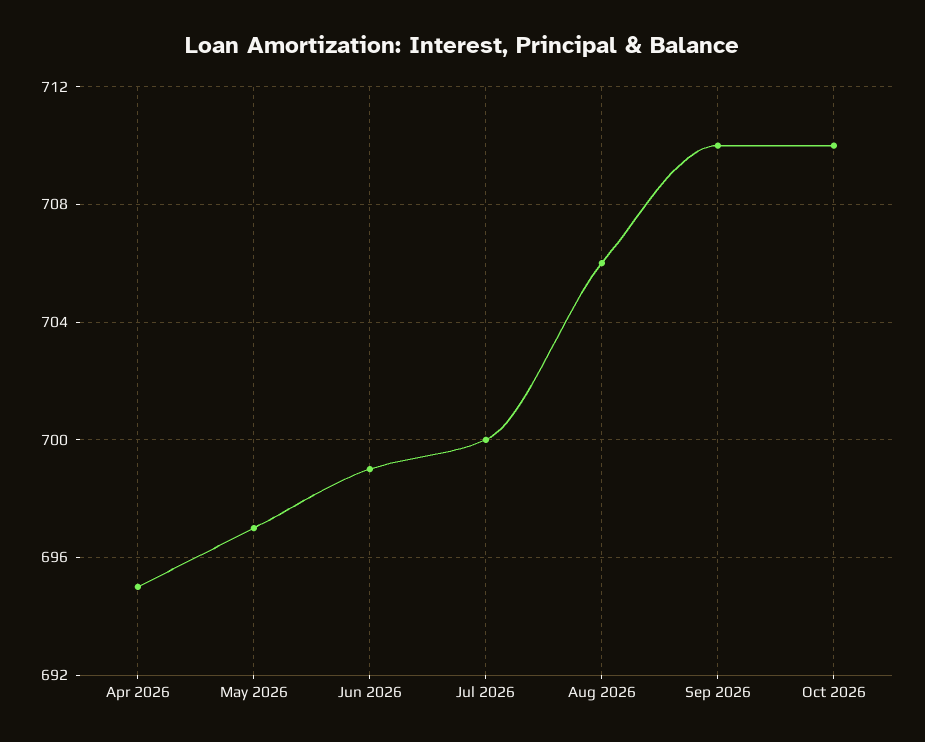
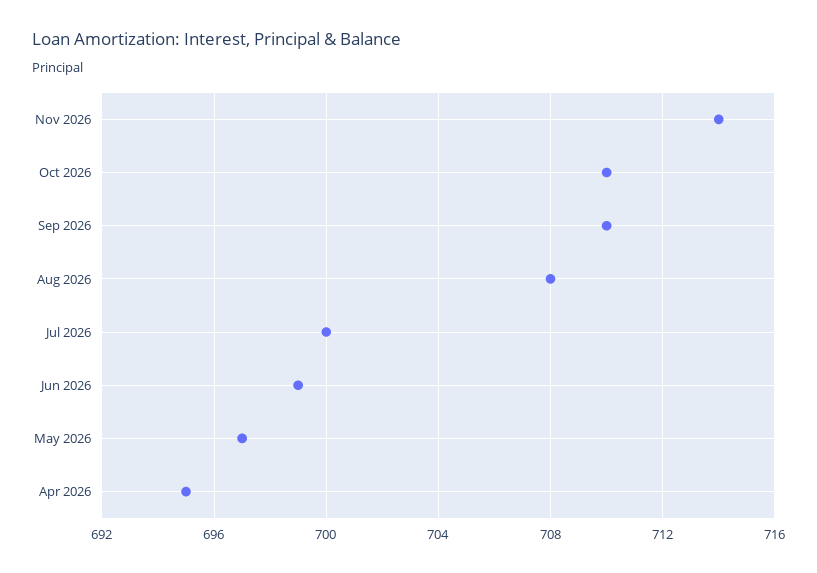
Aug 2026: 706 -> 708
Nov 2026: none -> 714

